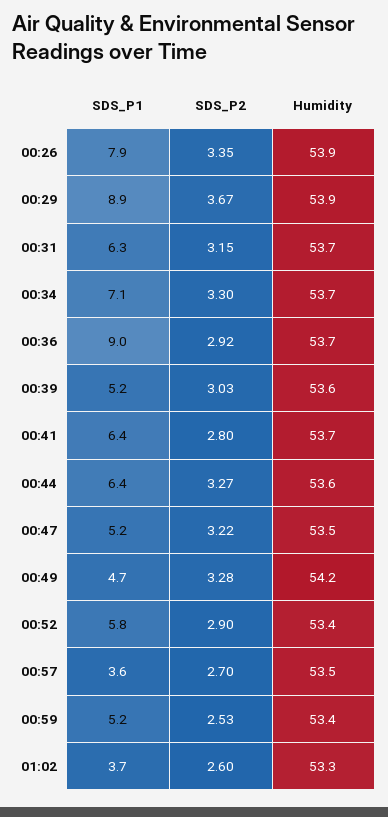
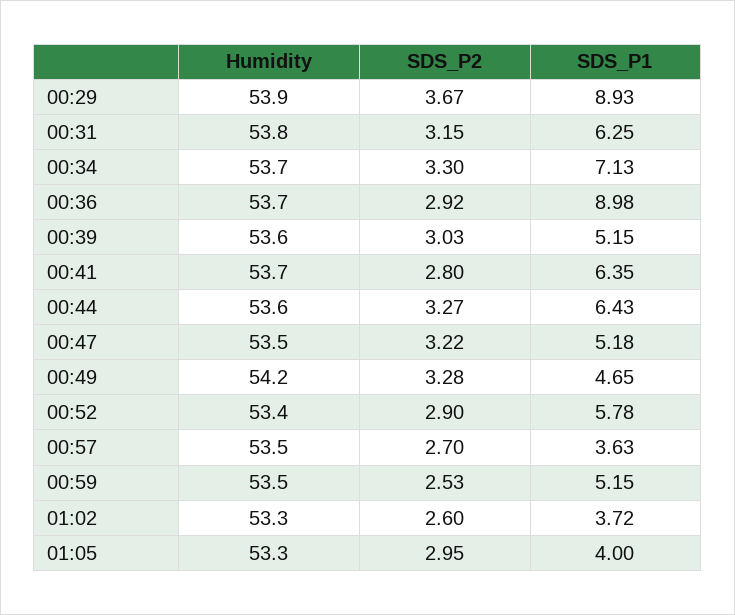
SDS_P1, 00:26: 7.9 -> none
SDS_P2, 00:26: 3.35 -> none
Humidity, 00:26: 53.9 -> none
Humidity, 00:31: 53.7 -> 53.8
Humidity, 00:59: 53.4 -> 53.5
Humidity, 01:05: none -> 53.3
SDS_P2, 01:05: none -> 2.95
SDS_P1, 01:05: none -> 4

